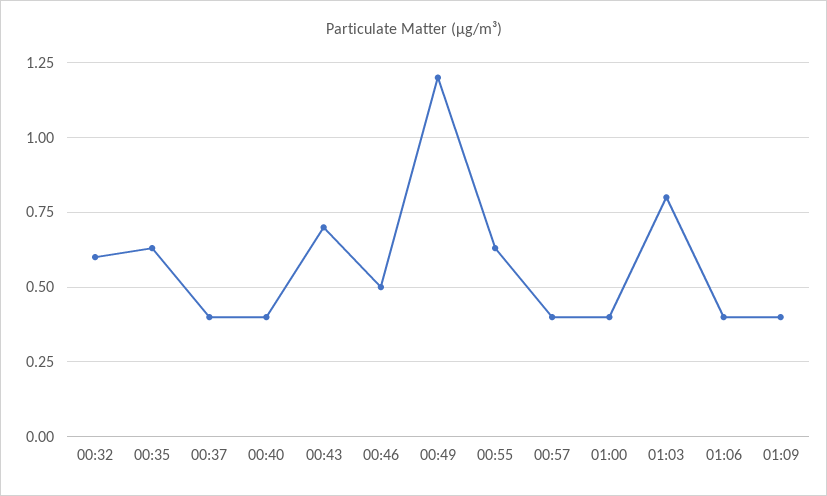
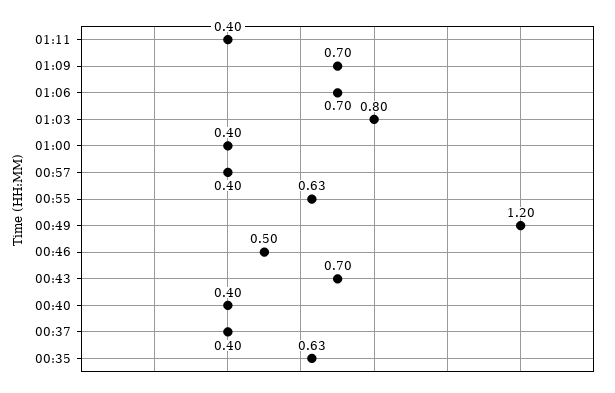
00:32: 0.6 -> none
01:06: 0.4 -> 0.7
01:09: 0.4 -> 0.7
01:11: none -> 0.4

